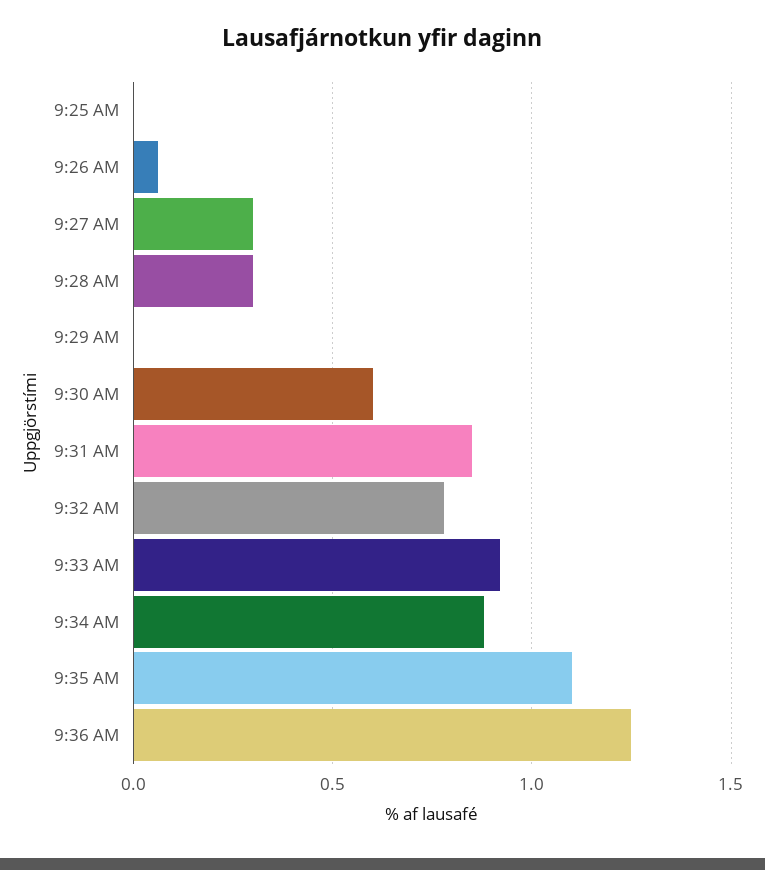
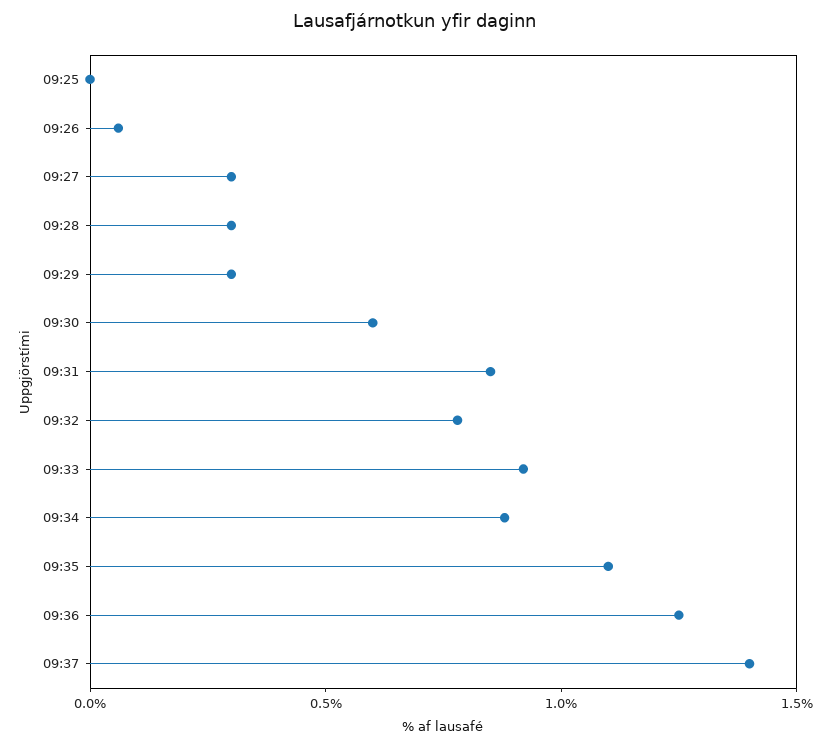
9:29 AM: 0 -> 0.3
09:37: none -> 1.4

